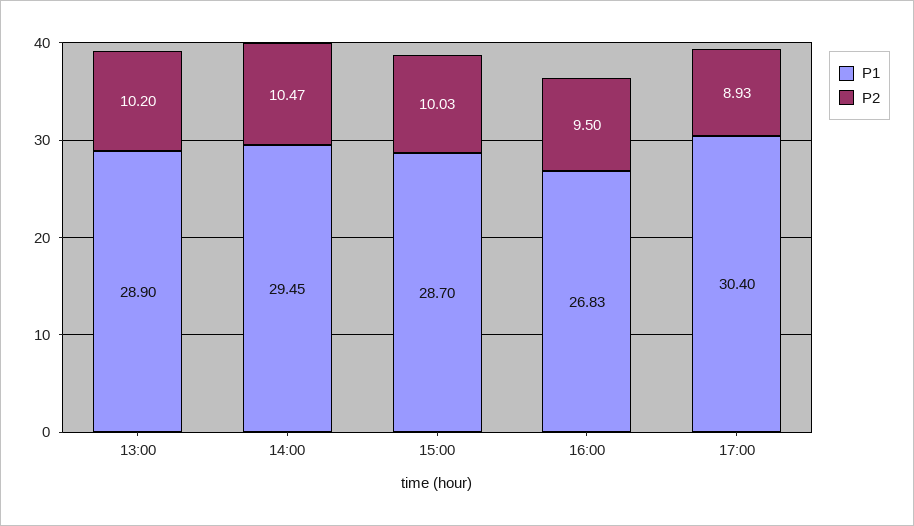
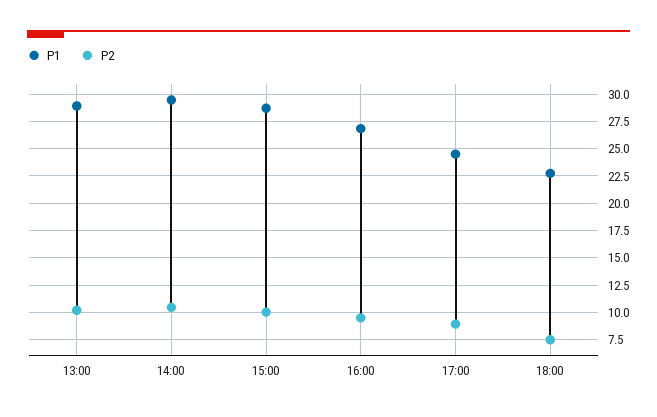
P1, 17:00: 30.4 -> 25
P1, 18:00: none -> 22.5
P2, 18:00: none -> 7.5

